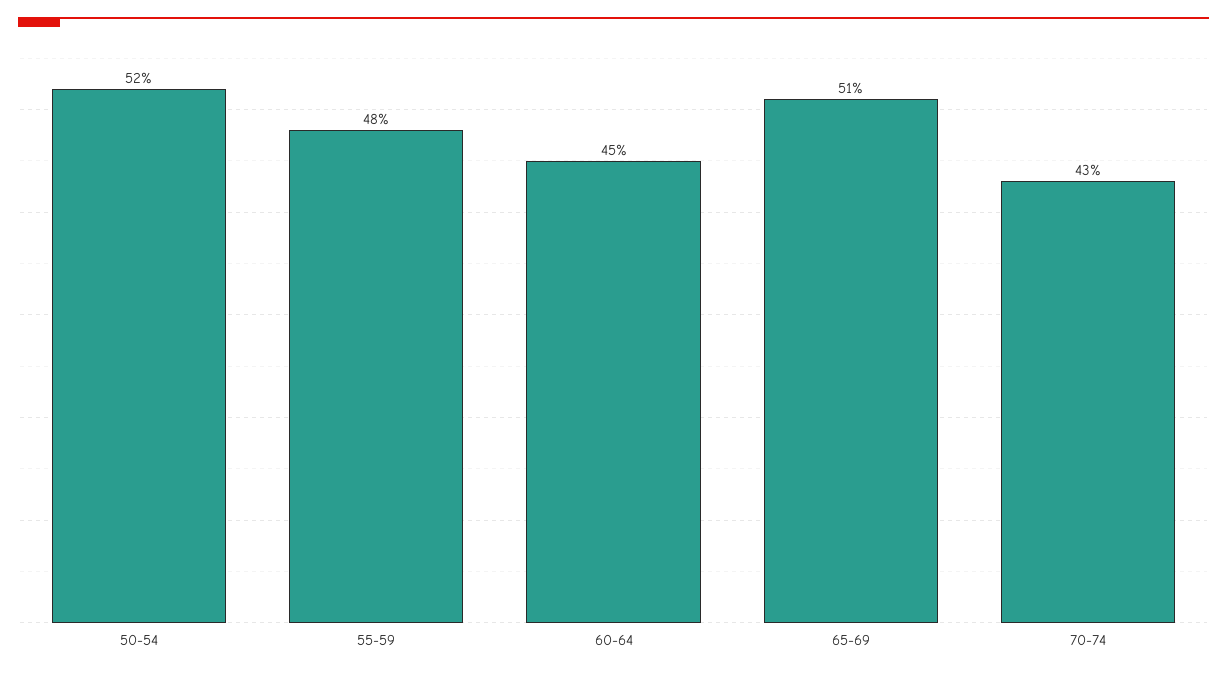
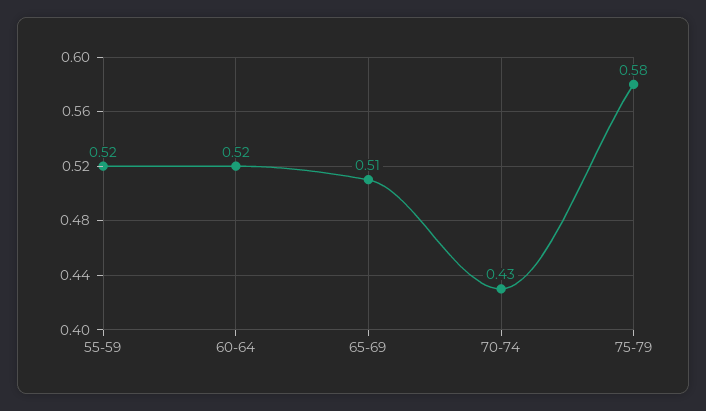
50-54: 0.52 -> none
55-59: 0.48 -> 0.52
60-64: 0.45 -> 0.52
75-79: none -> 0.58

